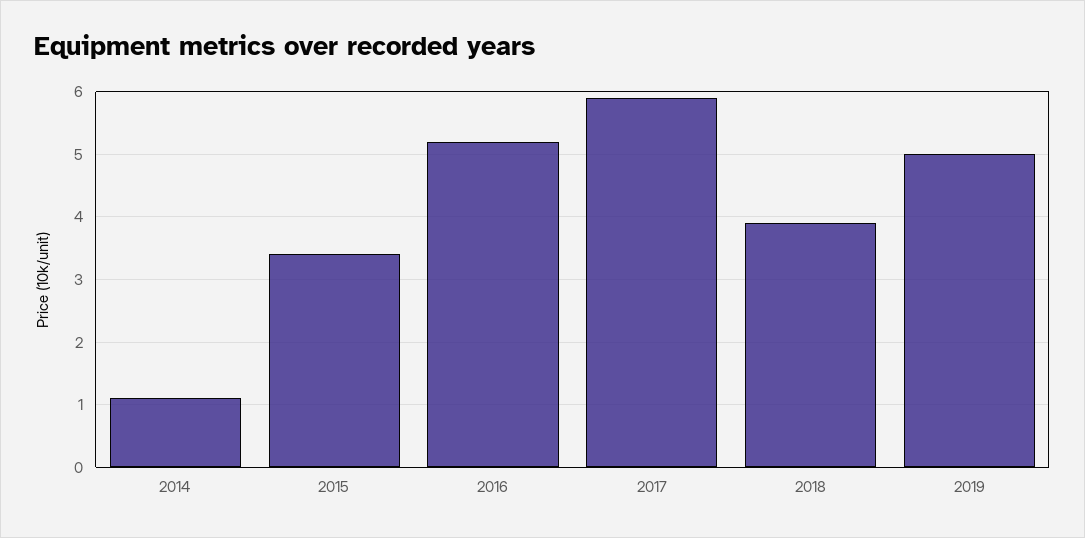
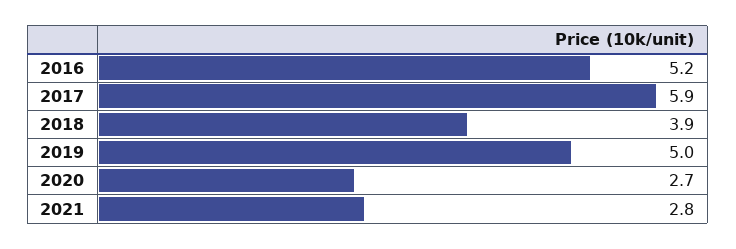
2014: 1.1 -> none
2015: 3.4 -> none
2020: none -> 2.7
2021: none -> 2.8

